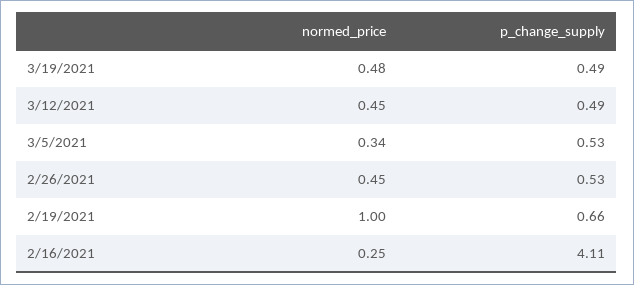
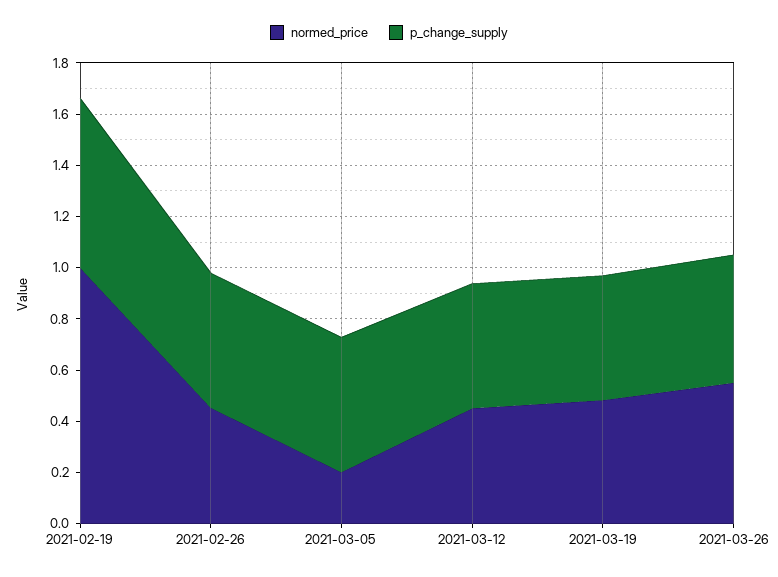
normed_price, 3/5/2021: 0.34 -> 0.2
normed_price, 2/16/2021: 0.25 -> none
p_change_supply, 2/16/2021: 4.11 -> none
normed_price, 2021-03-26: none -> 0.55
p_change_supply, 2021-03-26: none -> 0.5

